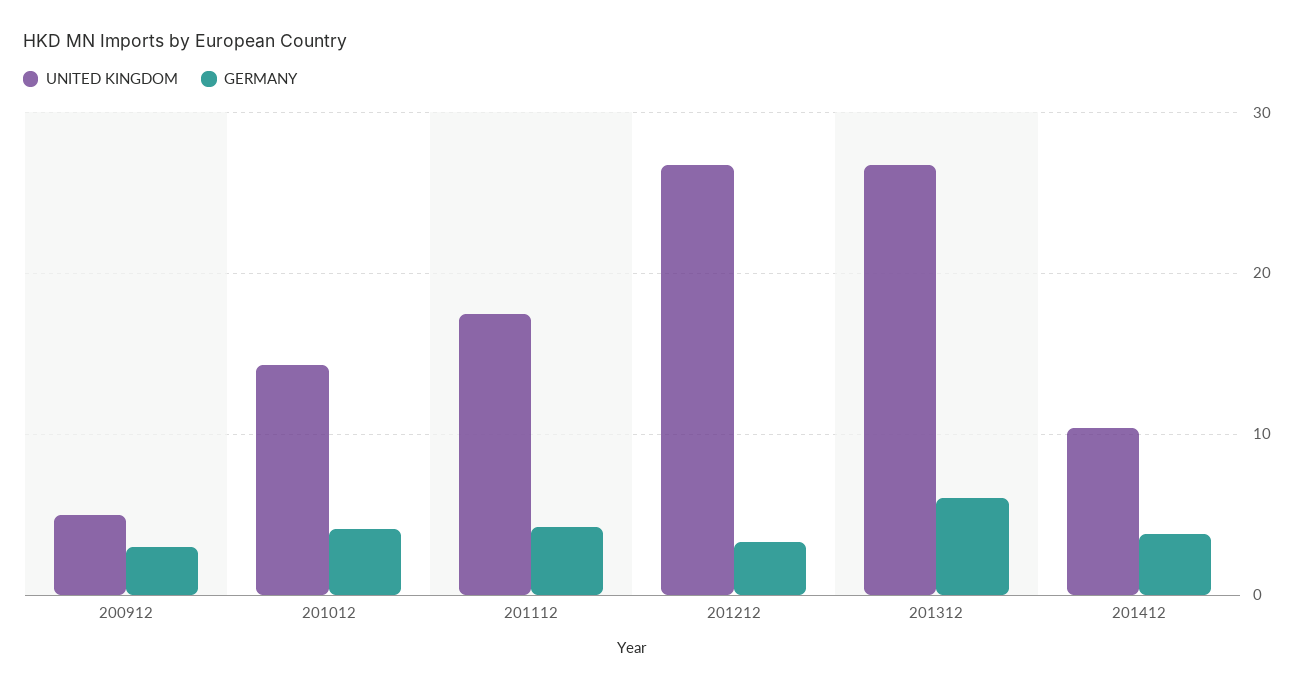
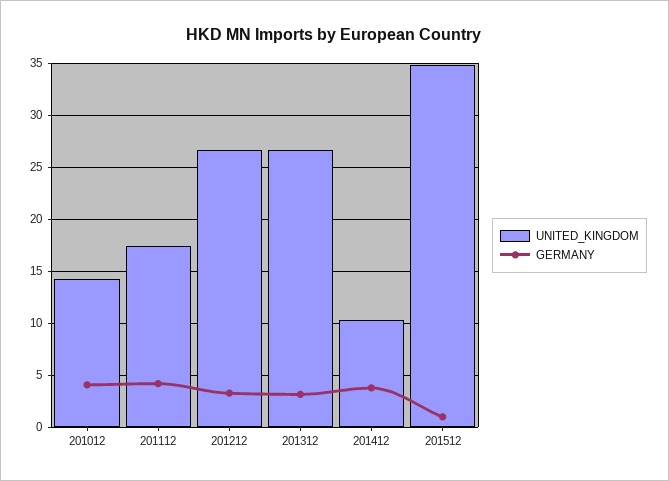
UNITED KINGDOM, 200912: 5 -> none
GERMANY, 200912: 3 -> none
GERMANY, 201312: 6 -> 3
UNITED KINGDOM, 201512: none -> 35
GERMANY, 201512: none -> 1

